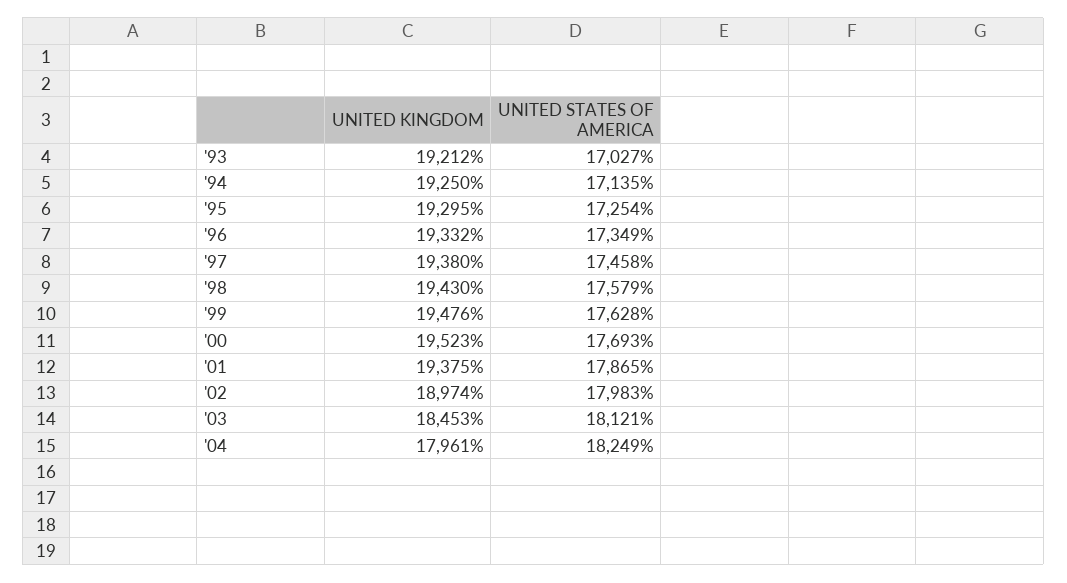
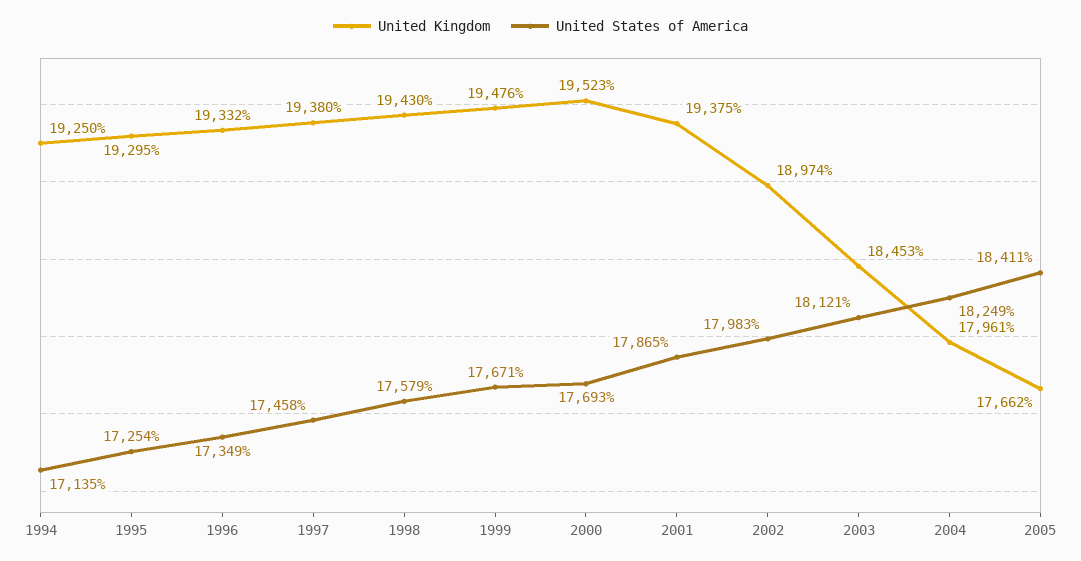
UNITED KINGDOM, '93: 19212 -> none
UNITED STATES OF AMERICA, '93: 17027 -> none
UNITED STATES OF AMERICA, '99: 17628 -> 17671
UNITED KINGDOM, 2005: none -> 17662
UNITED STATES OF AMERICA, 2005: none -> 18411

